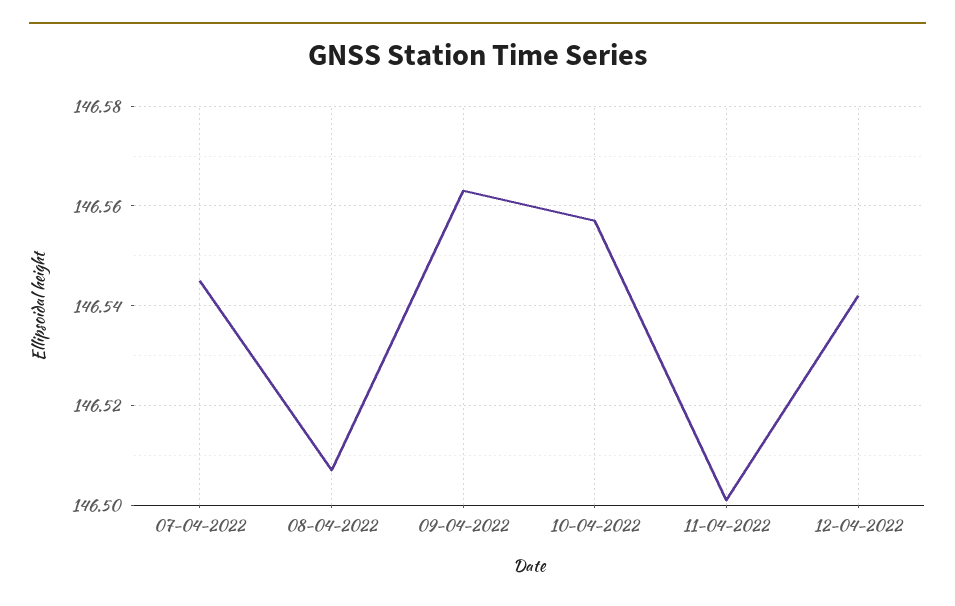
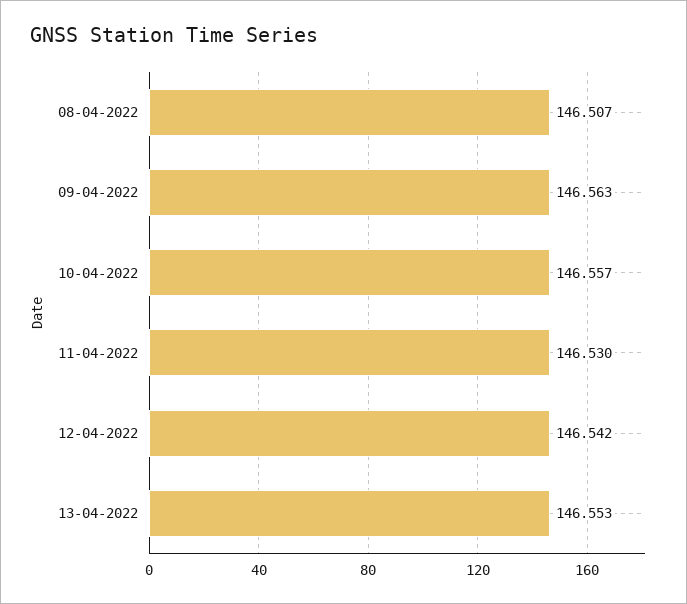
07-04-2022: 146.545 -> none
11-04-2022: 146.5 -> 146.53
13-04-2022: none -> 146.553

